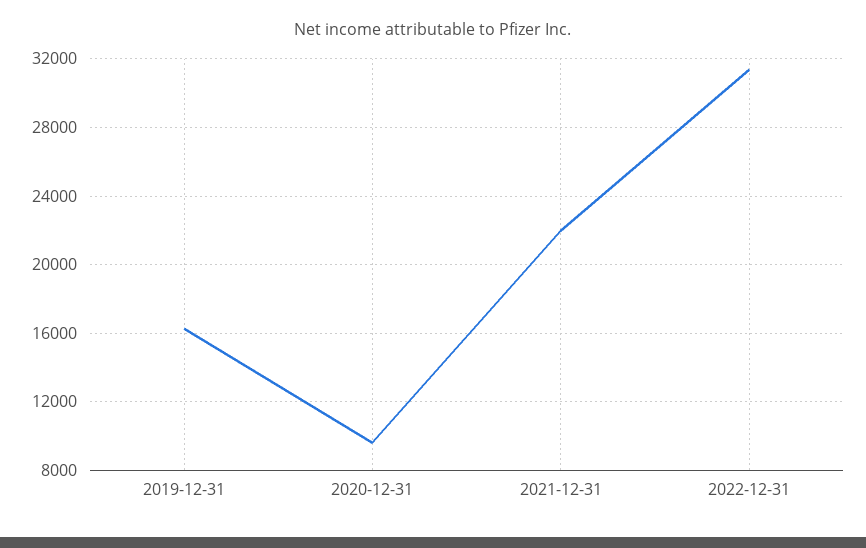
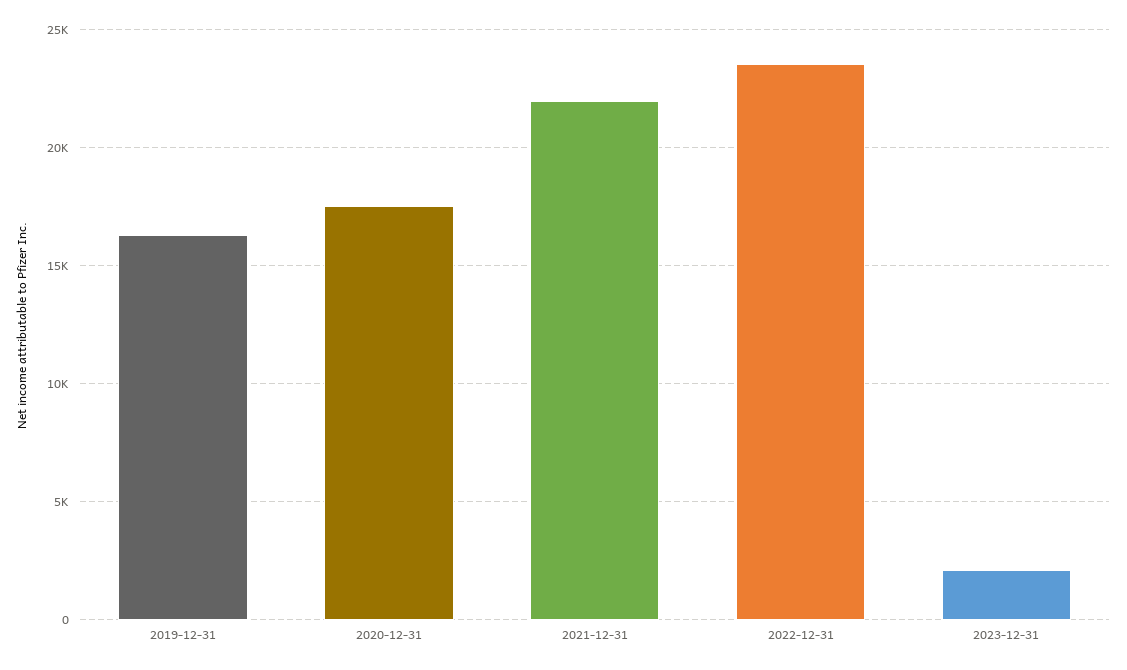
2020-12-31: 9500 -> 17500
2022-12-31: 31500 -> 23500
2023-12-31: none -> 2000

